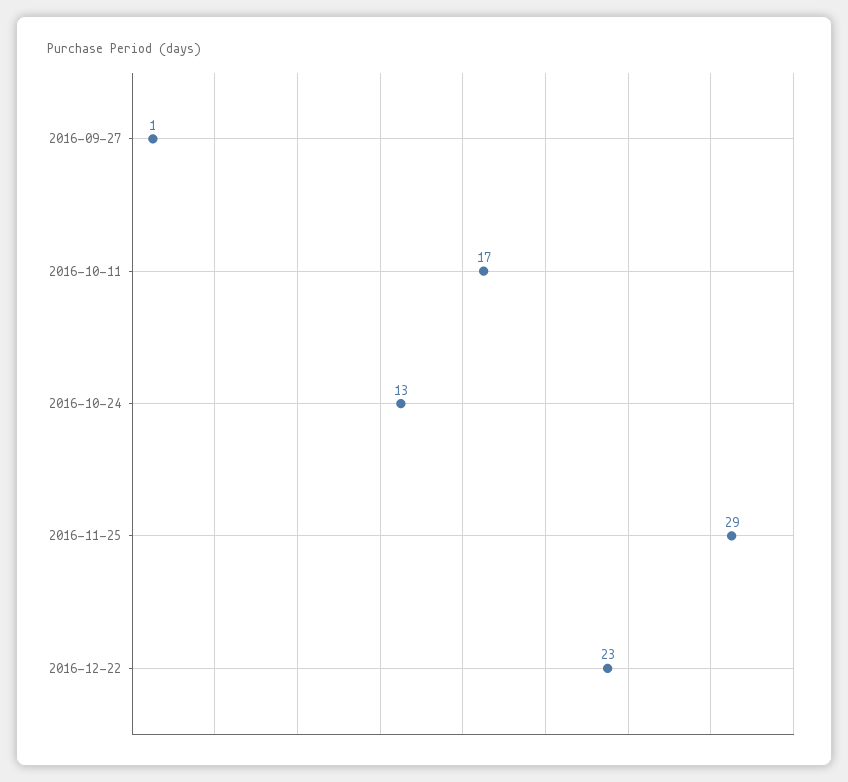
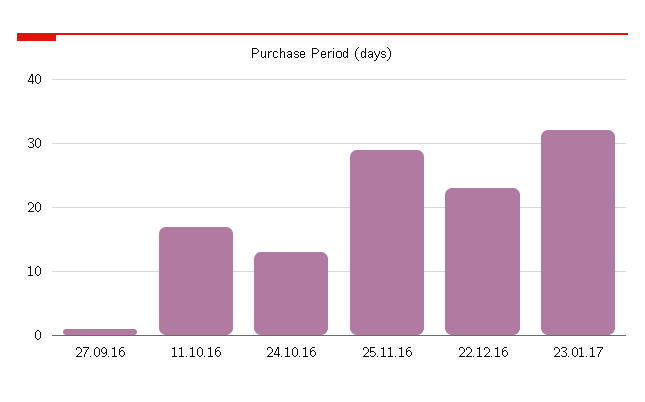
23.01.17: none -> 32

